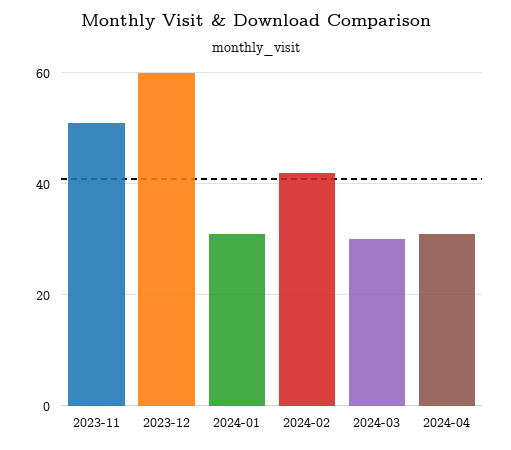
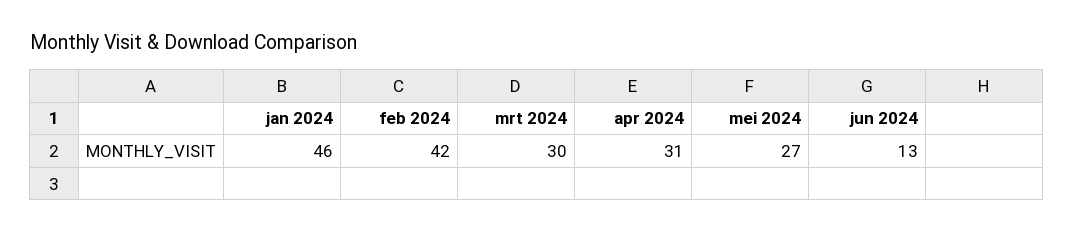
2023-11: 50 -> none
2023-12: 60 -> none
2024-01: 30 -> 46
mei 2024: none -> 27
jun 2024: none -> 13

